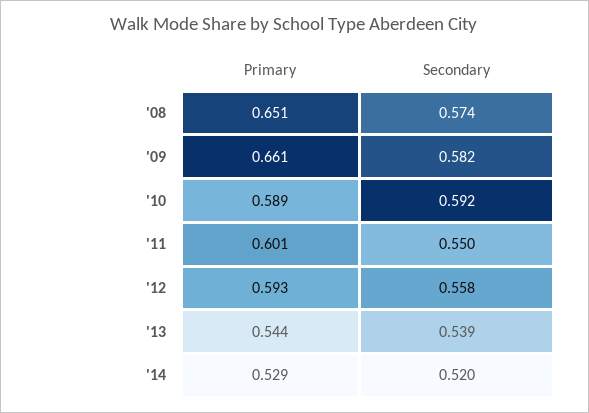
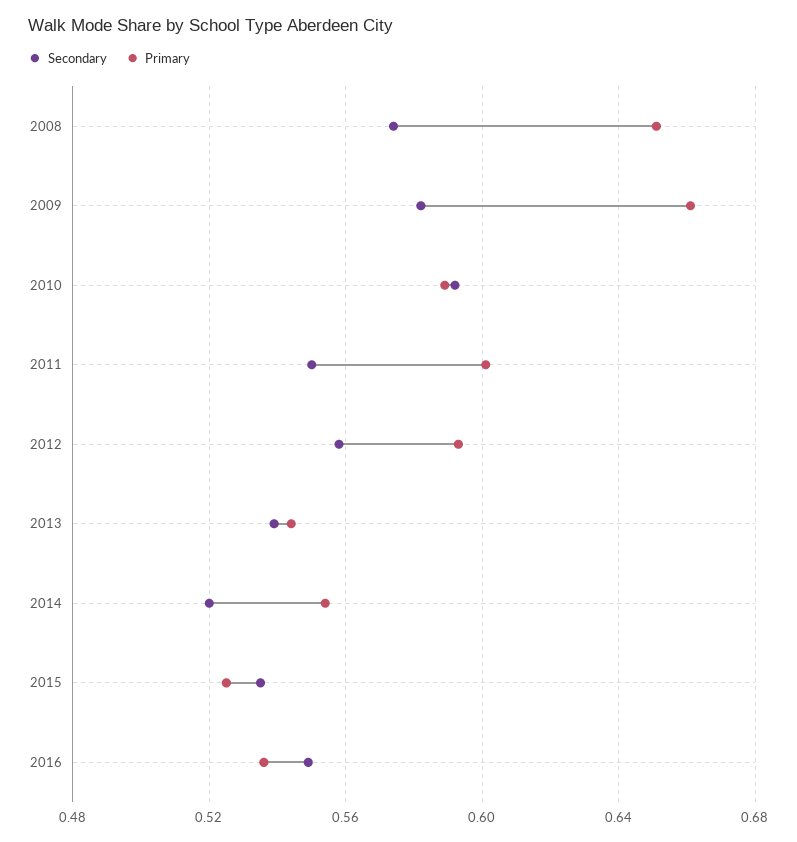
Primary, '14: 0.529 -> 0.555
Secondary, 2015: none -> 0.535
Primary, 2015: none -> 0.525
Secondary, 2016: none -> 0.55
Primary, 2016: none -> 0.535

